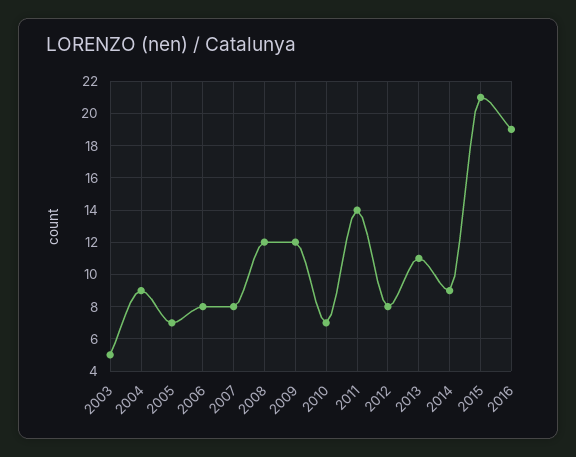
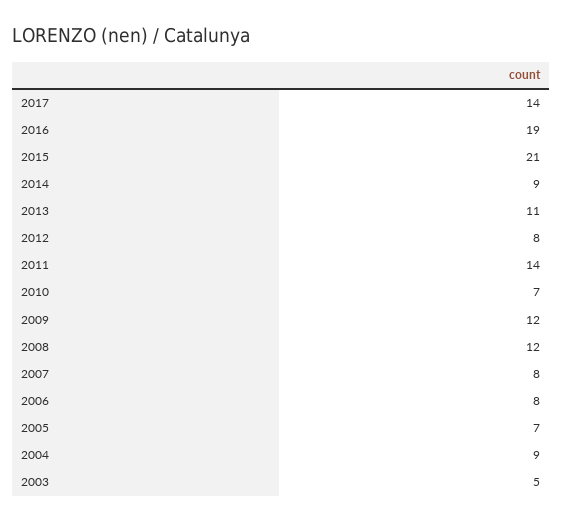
2017: none -> 14

